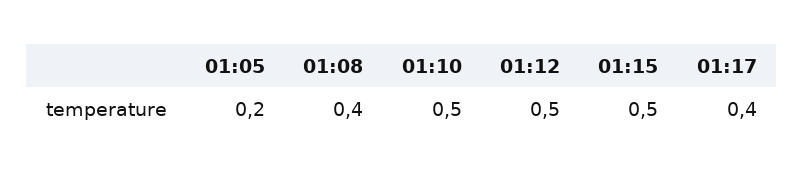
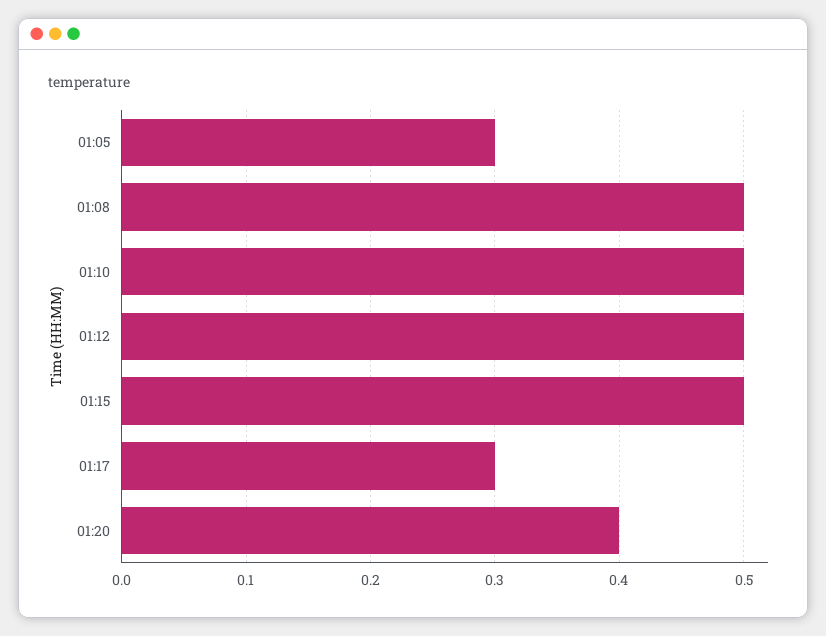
01:05: 0.2 -> 0.3
01:08: 0.4 -> 0.5
01:17: 0.4 -> 0.3
01:20: none -> 0.4

